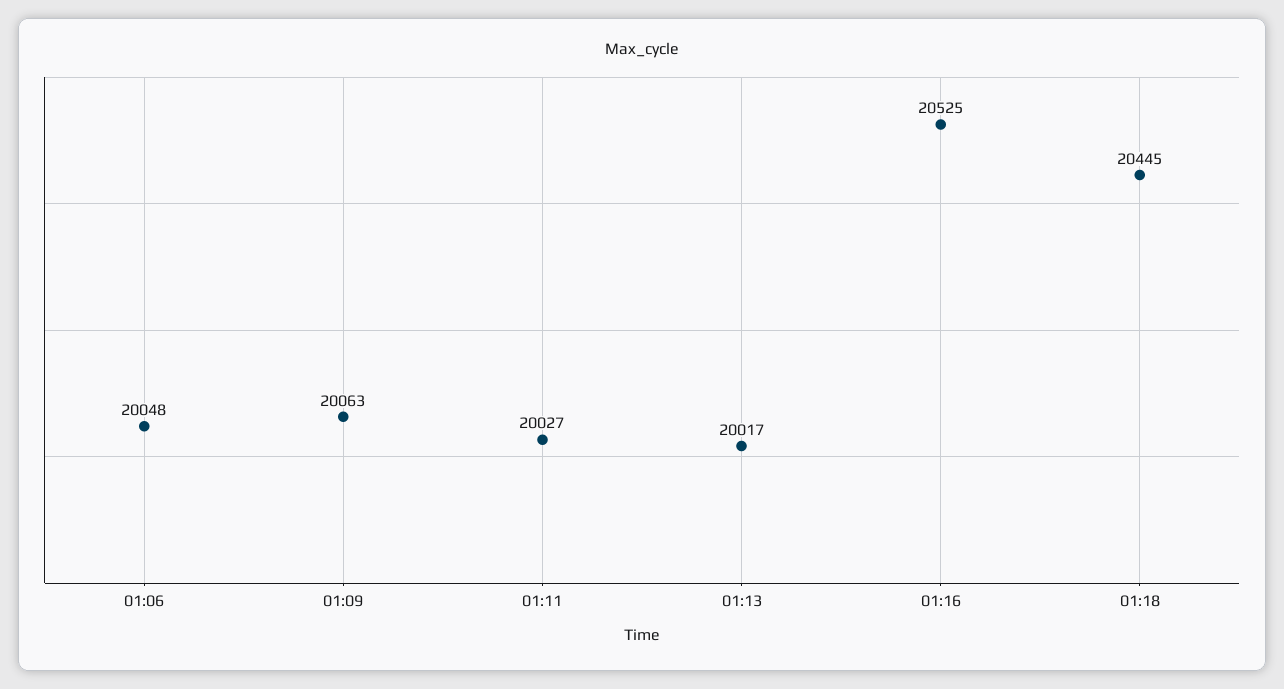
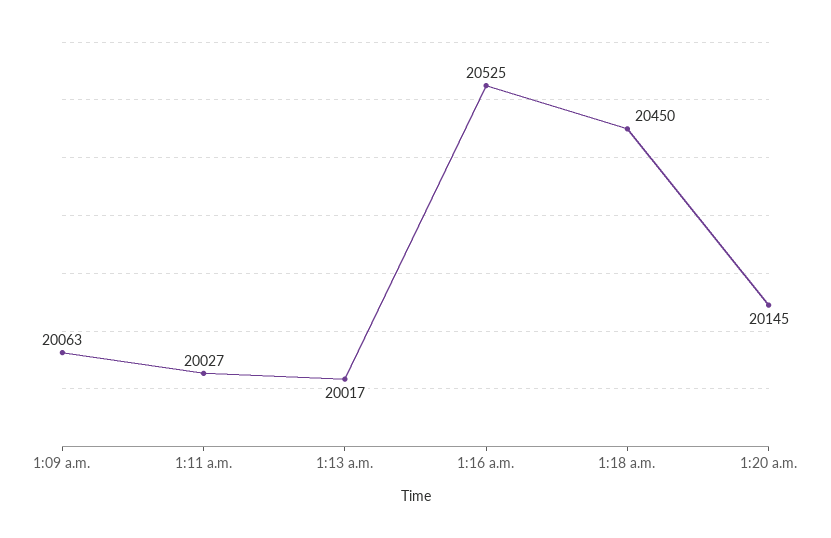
01:06: 20048 -> none
01:18: 20445 -> 20450
1:20 a.m.: none -> 20145

